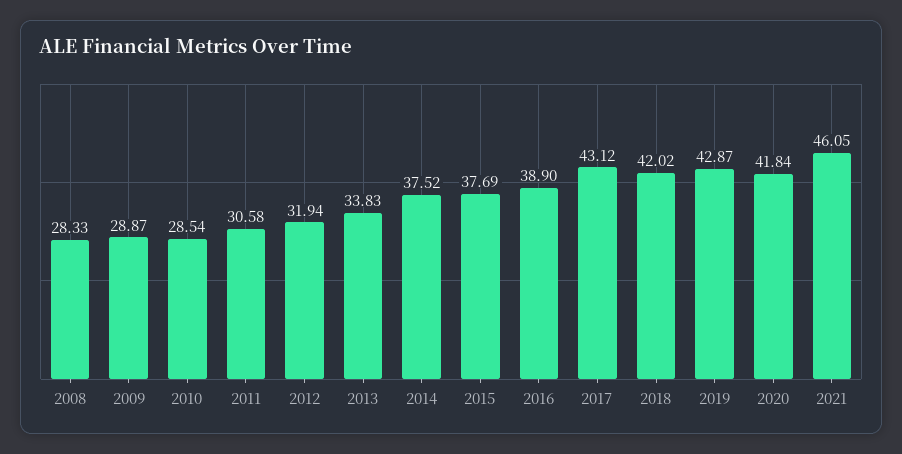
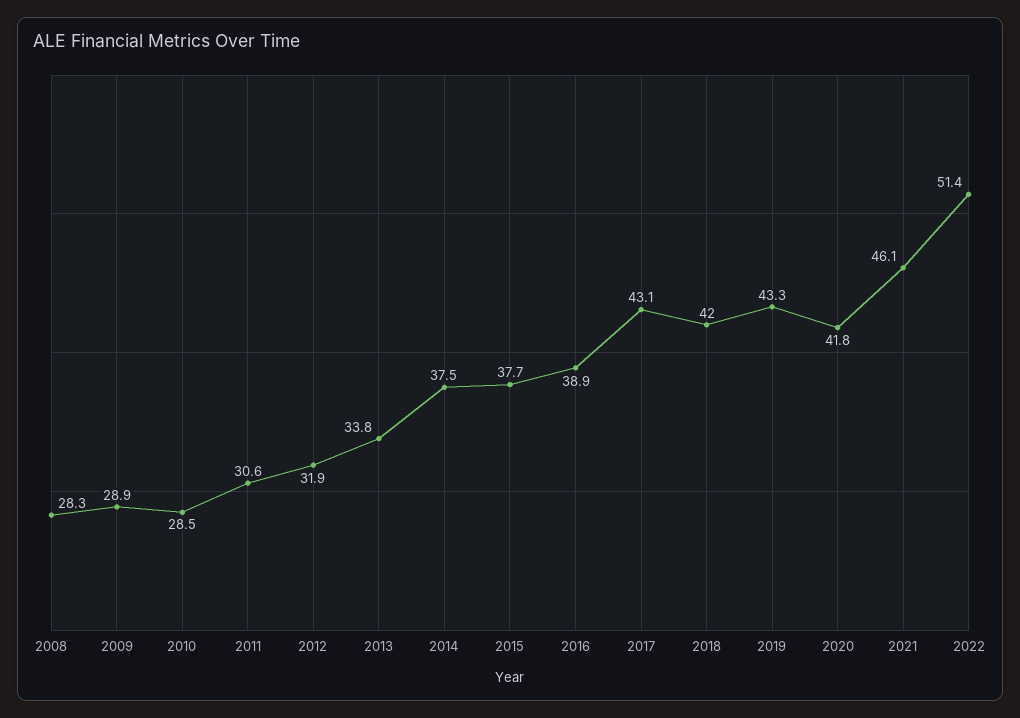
2019: 42.87 -> 43.3
2022: none -> 51.4

